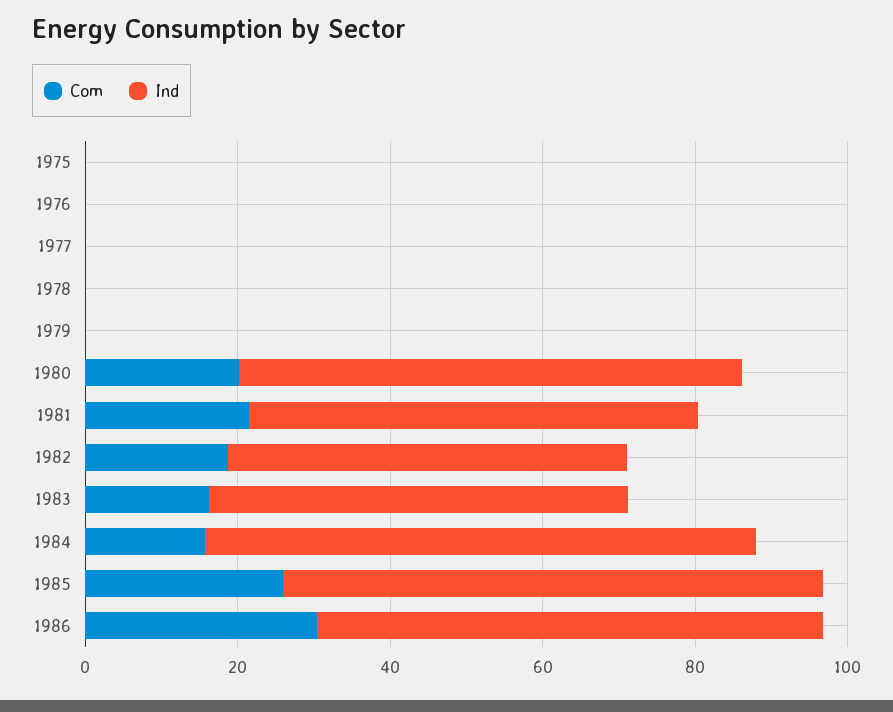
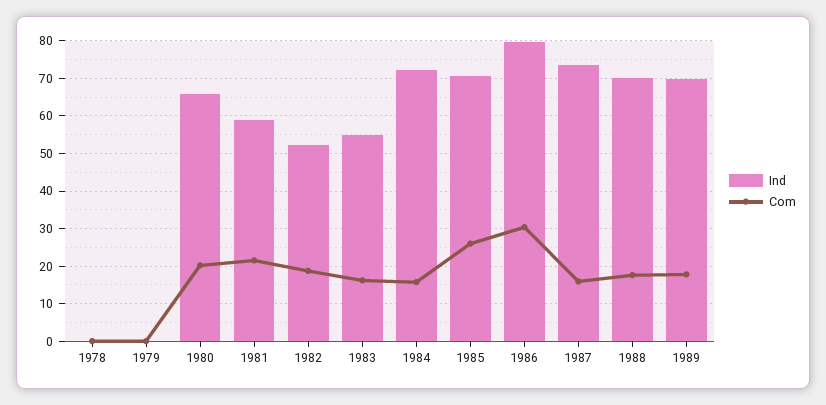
Com, 1975: 0 -> none
Ind, 1975: 0 -> none
Com, 1976: 0 -> none
Ind, 1976: 0 -> none
Com, 1977: 0 -> none
Ind, 1977: 0 -> none
Ind, 1986: 65 -> 80
Ind, 1987: none -> 74
Com, 1987: none -> 16
Ind, 1988: none -> 70
Com, 1988: none -> 18
Ind, 1989: none -> 70
Com, 1989: none -> 18

